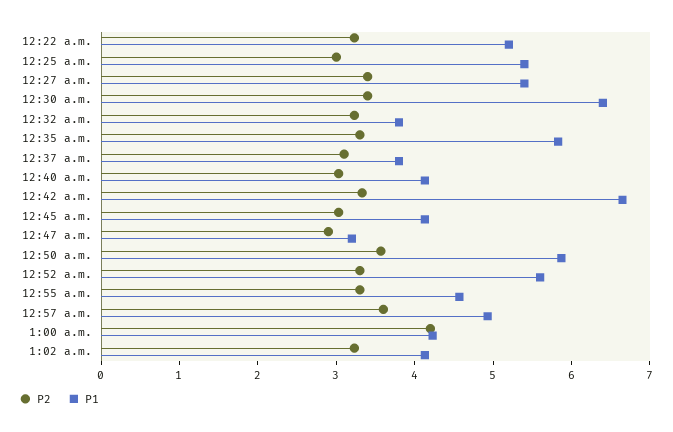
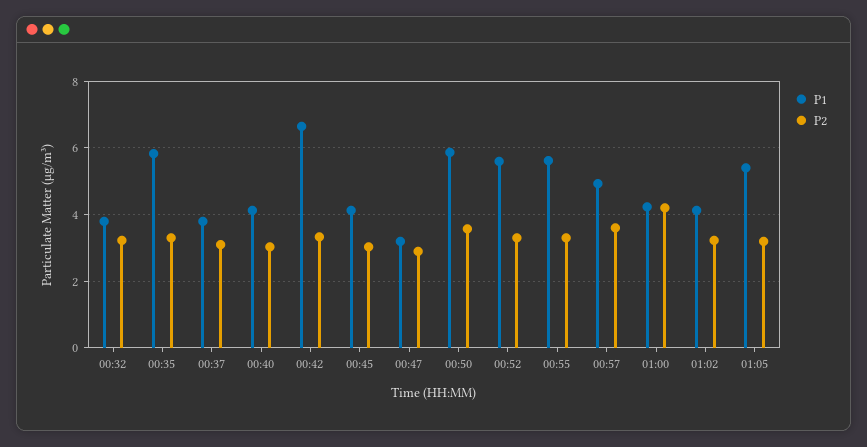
P2, 12:22 a.m.: 3.2 -> none
P1, 12:22 a.m.: 5.2 -> none
P2, 12:25 a.m.: 3 -> none
P1, 12:25 a.m.: 5.4 -> none
P2, 12:27 a.m.: 3.4 -> none
P1, 12:27 a.m.: 5.4 -> none
P2, 12:30 a.m.: 3.4 -> none
P1, 12:30 a.m.: 6.4 -> none
P1, 12:55 a.m.: 4.6 -> 5.6
P1, 01:05: none -> 5.4
P2, 01:05: none -> 3.2

